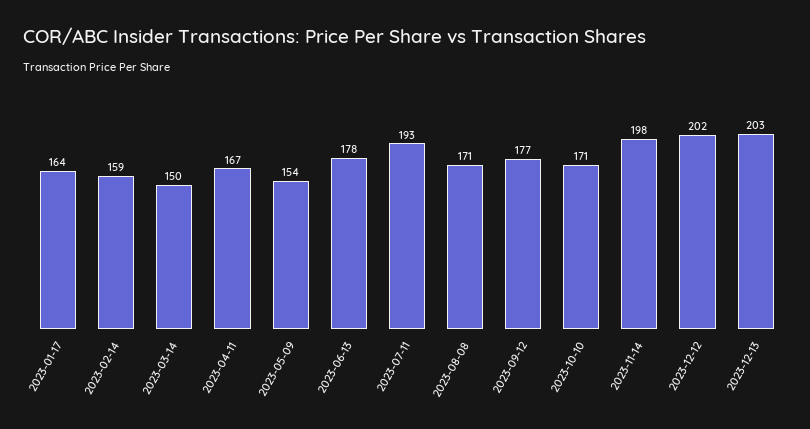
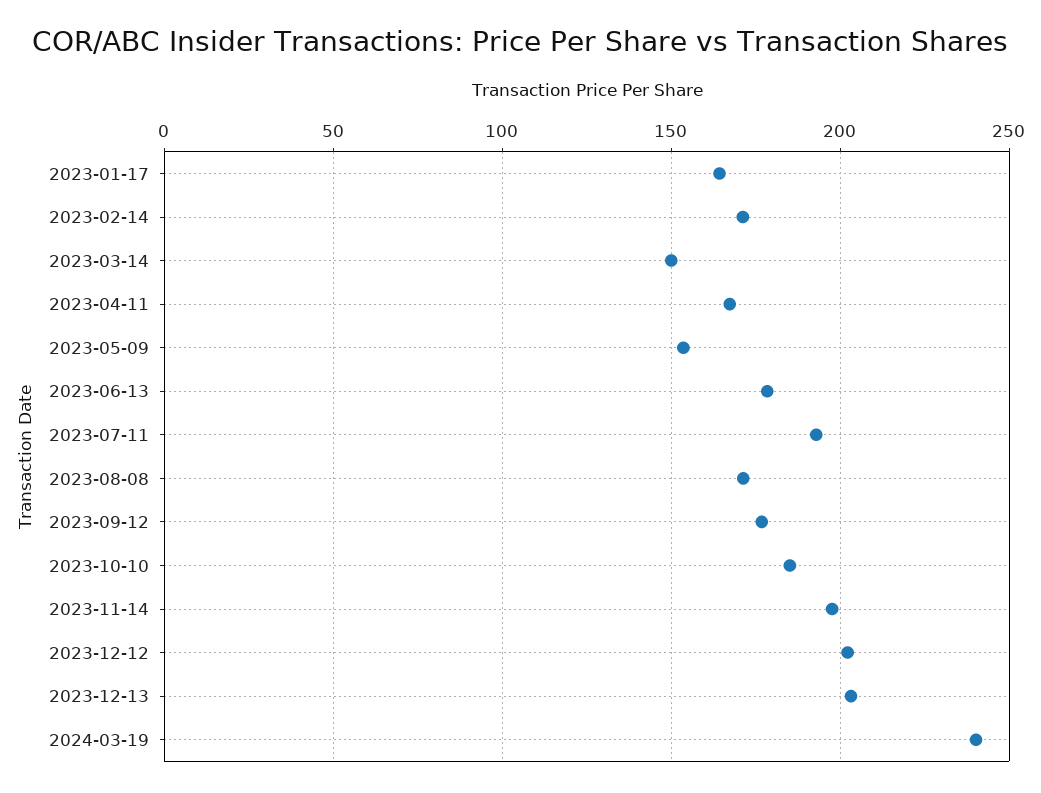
2023-02-14: 159 -> 170
2023-10-10: 171 -> 185
2024-03-19: none -> 240

